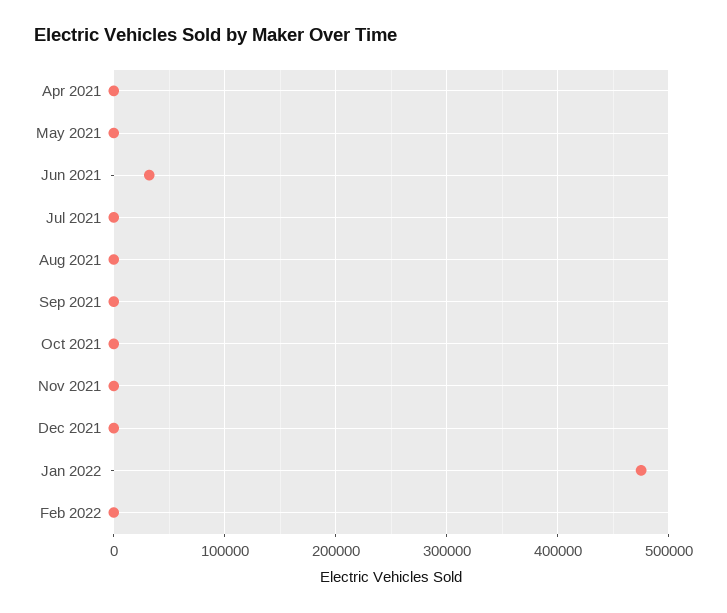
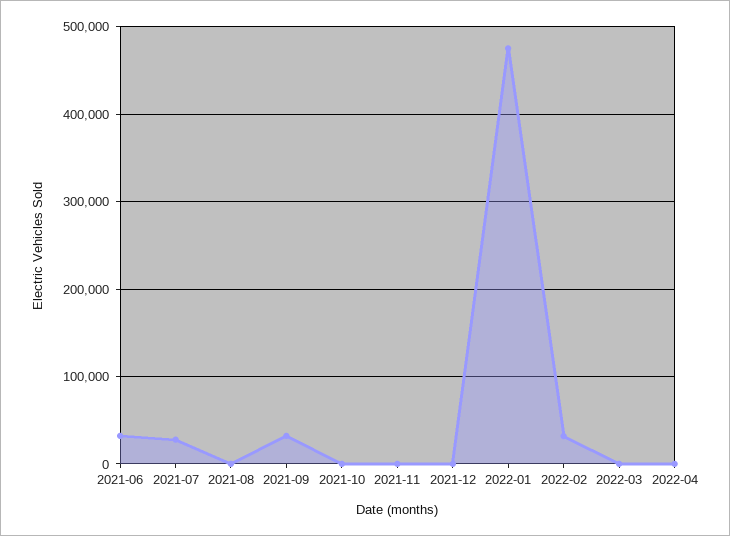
Apr 2021: 0 -> none
May 2021: 0 -> none
Jul 2021: 0 -> 30000
Sep 2021: 0 -> 30000
Feb 2022: 0 -> 30000
2022-03: none -> 0
2022-04: none -> 0

